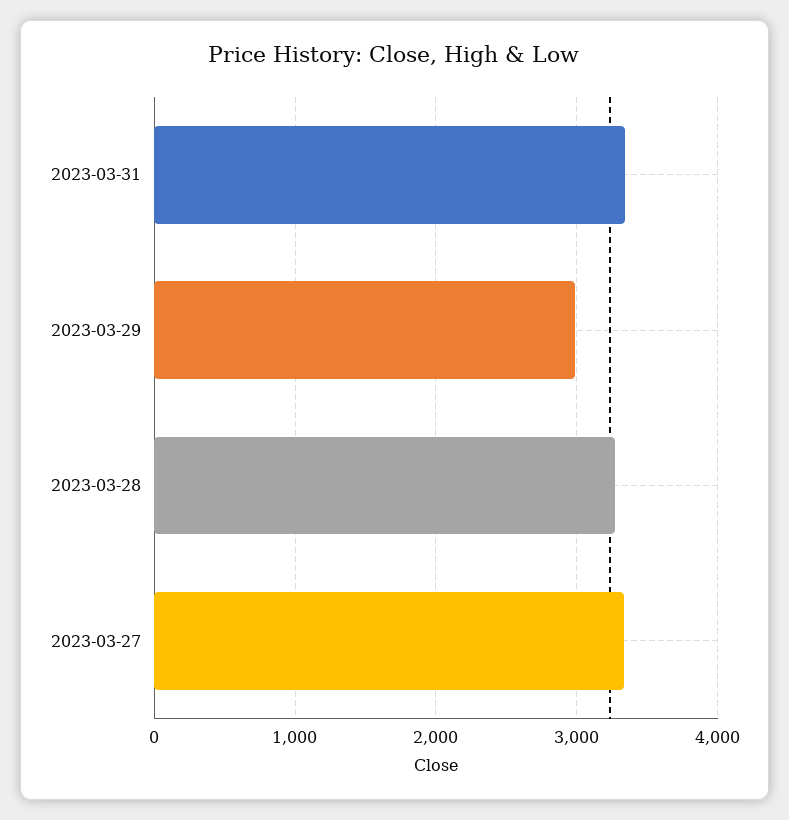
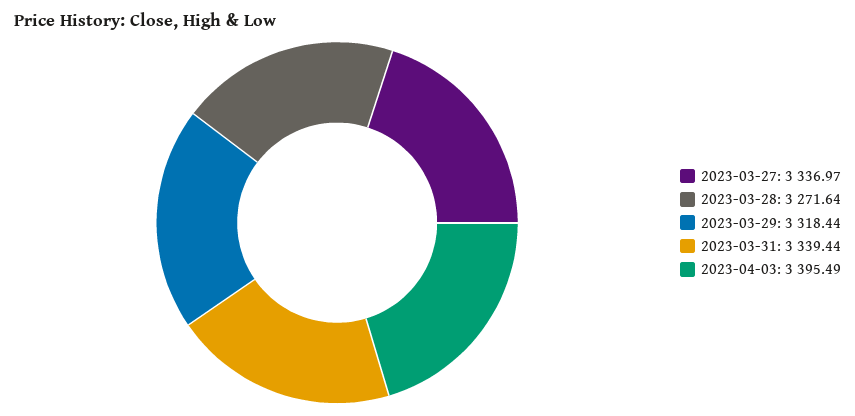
2023-03-29: 3000 -> 3318.44
2023-04-03: none -> 3395.49

